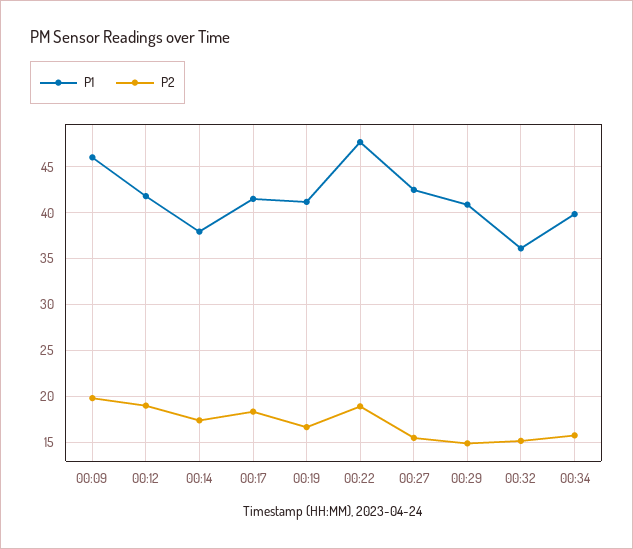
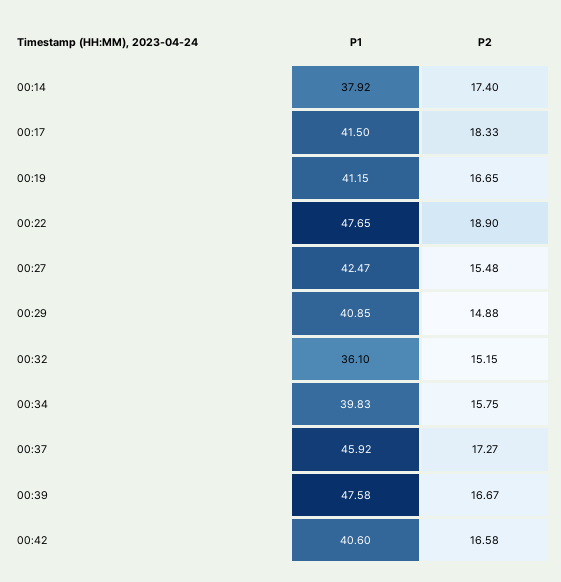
P1, 00:09: 46 -> none
P2, 00:09: 20 -> none
P1, 00:12: 42 -> none
P2, 00:12: 19 -> none
P1, 00:37: none -> 45.92
P2, 00:37: none -> 17.27
P1, 00:39: none -> 47.58
P2, 00:39: none -> 16.67
P1, 00:42: none -> 40.6
P2, 00:42: none -> 16.58

